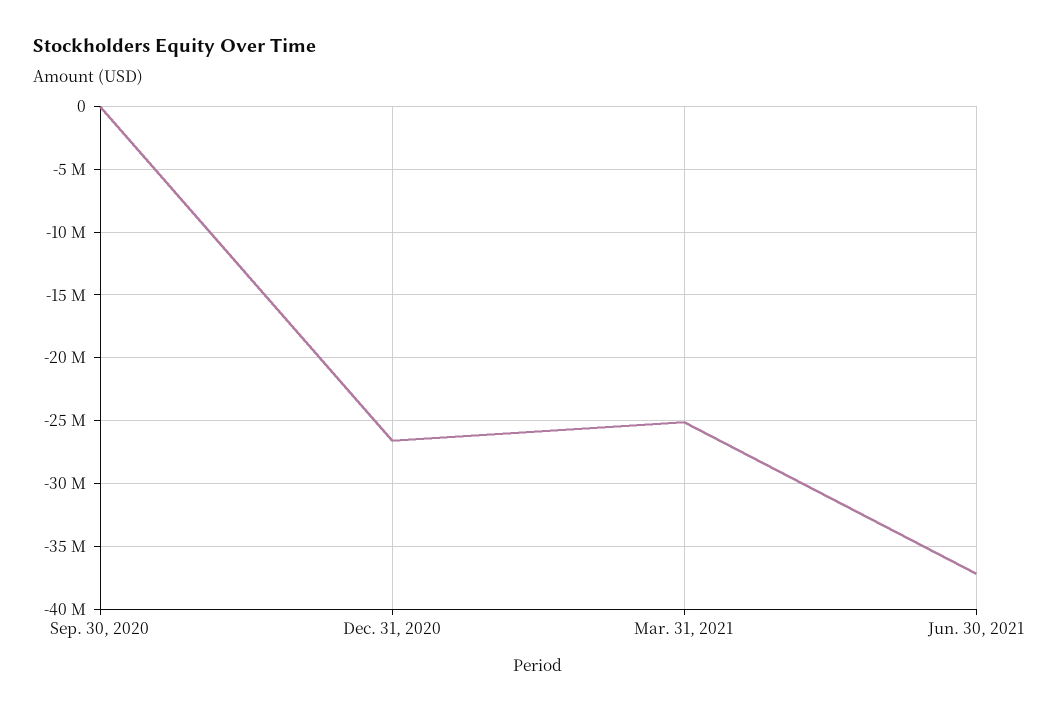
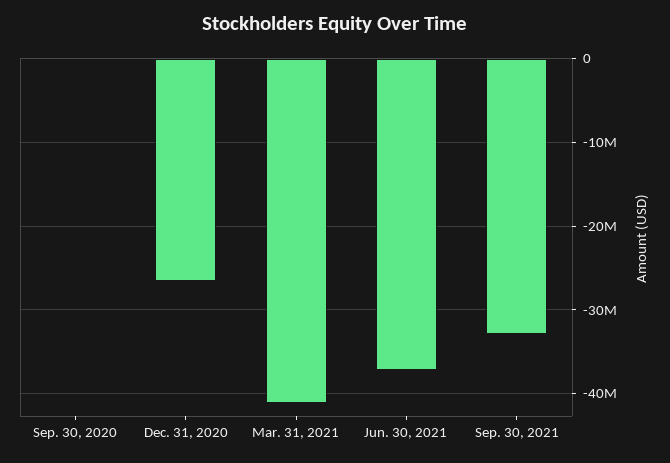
Mar. 31, 2021: -25000000 -> -41000000
Sep. 30, 2021: none -> -33000000

